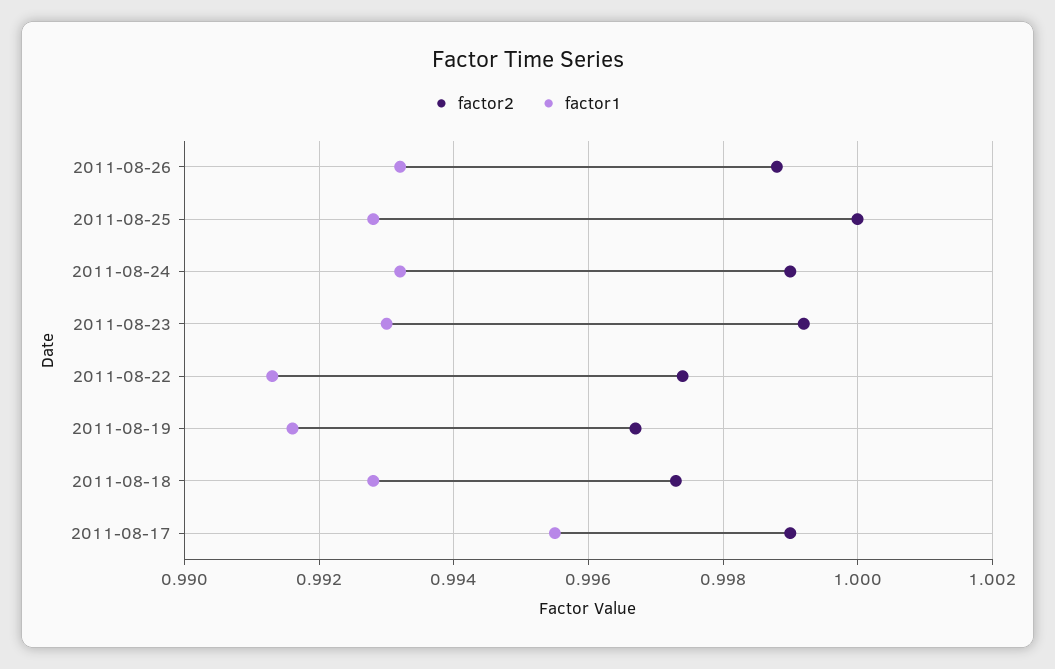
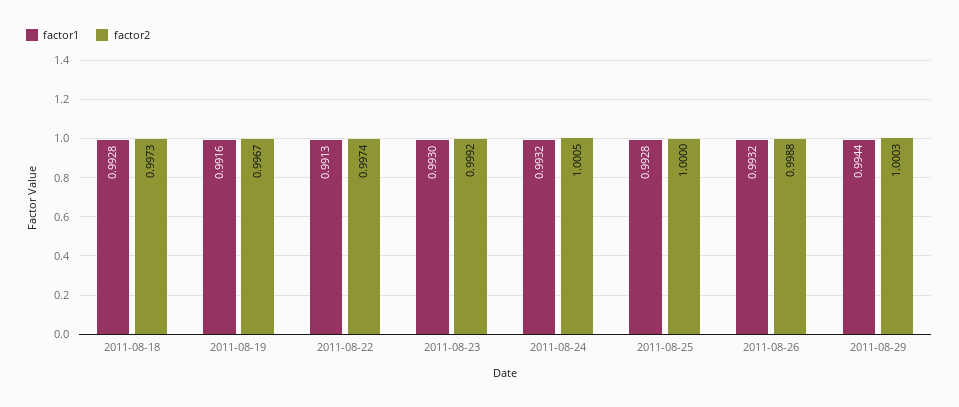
factor2, 2011-08-24: 0.999 -> 1.0005
factor2, 2011-08-17: 0.999 -> none
factor1, 2011-08-17: 0.9955 -> none
factor1, 2011-08-29: none -> 0.9944
factor2, 2011-08-29: none -> 1.0003

